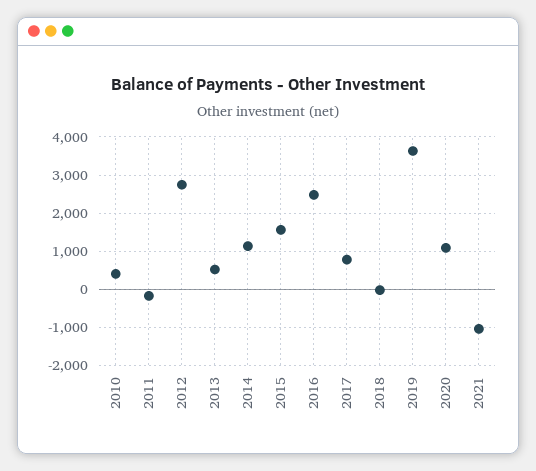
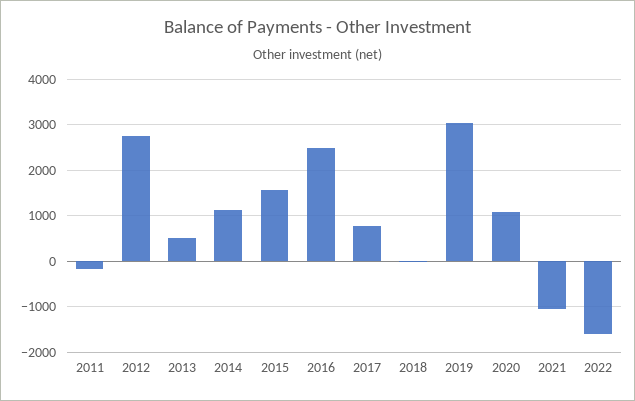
2010: 400 -> none
2019: 3600 -> 3000
2022: none -> -1600

